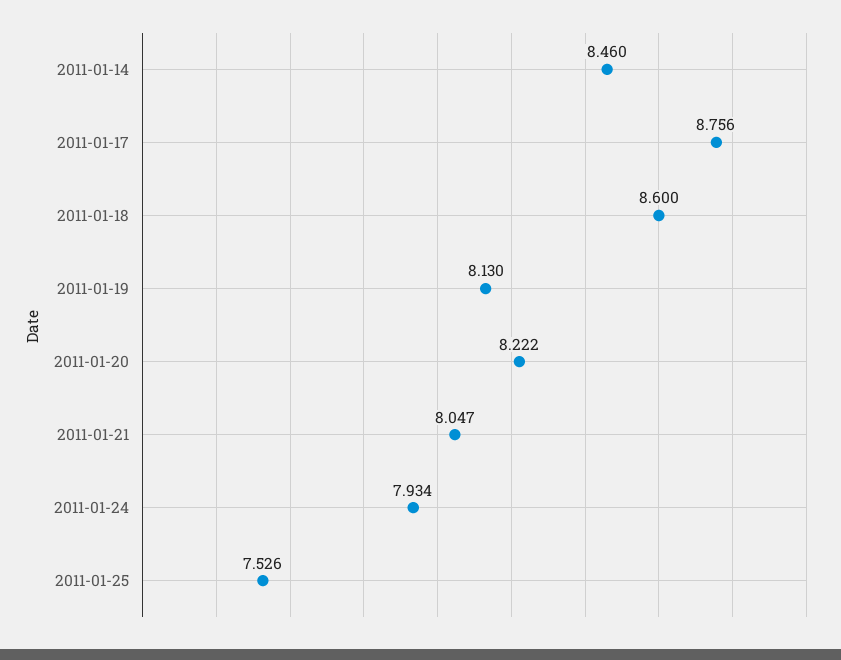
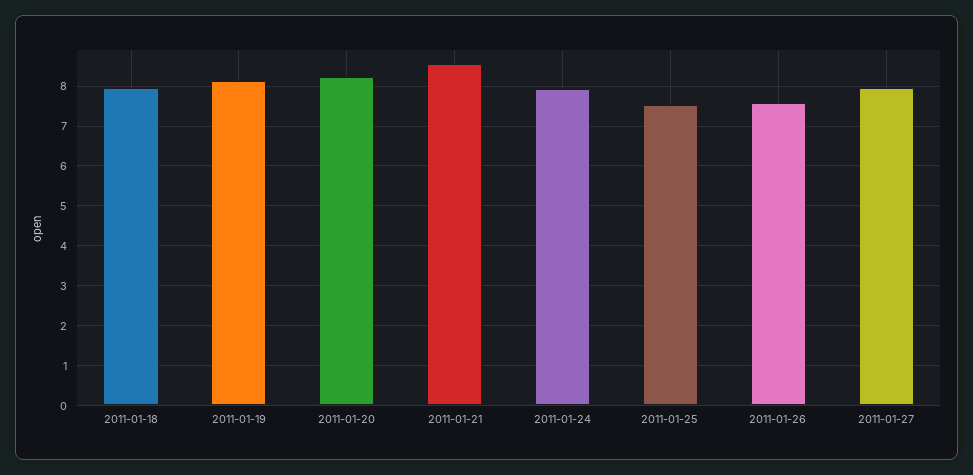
2011-01-14: 8.46 -> none
2011-01-17: 8.756 -> none
2011-01-18: 8.6 -> 8
2011-01-21: 8.047 -> 8.6
2011-01-26: none -> 7.6
2011-01-27: none -> 8

